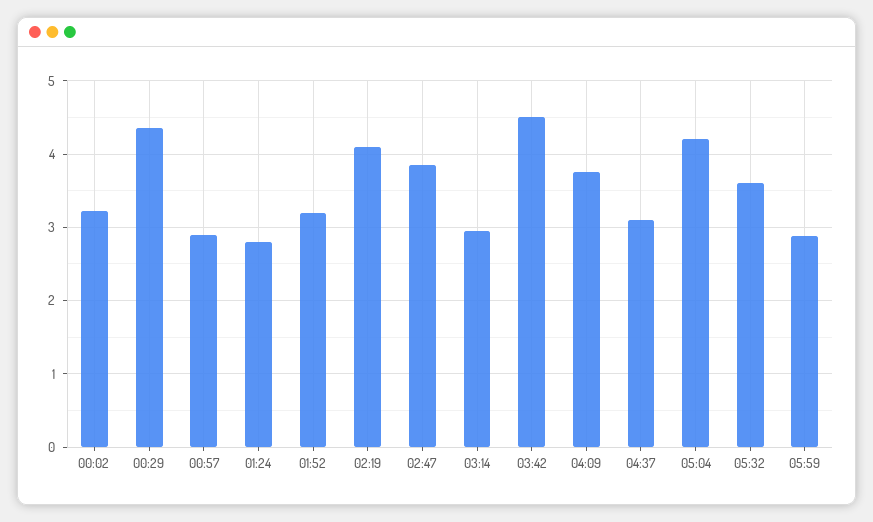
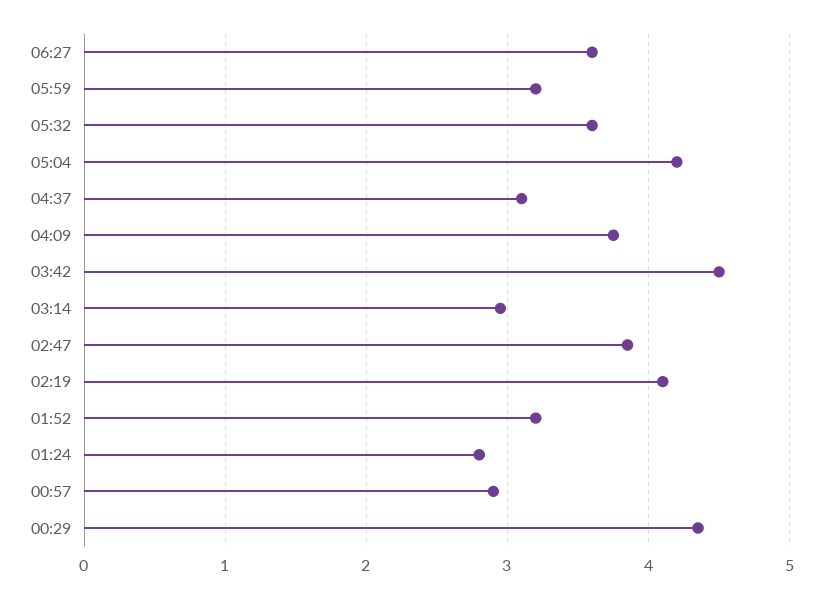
00:02: 3.2 -> none
05:59: 2.9 -> 3.2
06:27: none -> 3.6

